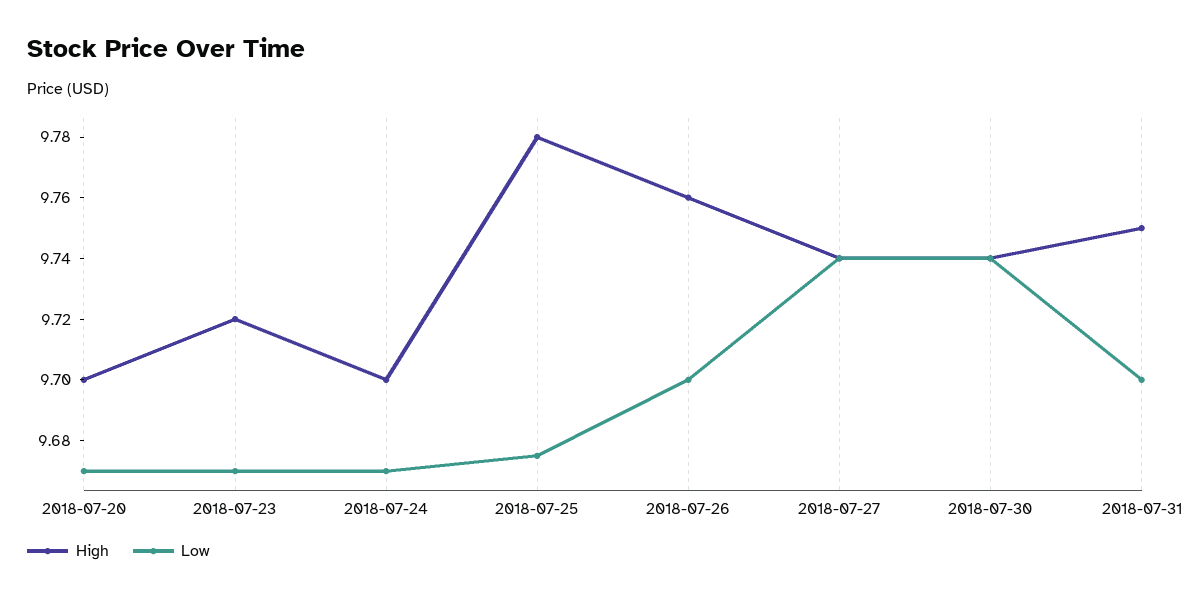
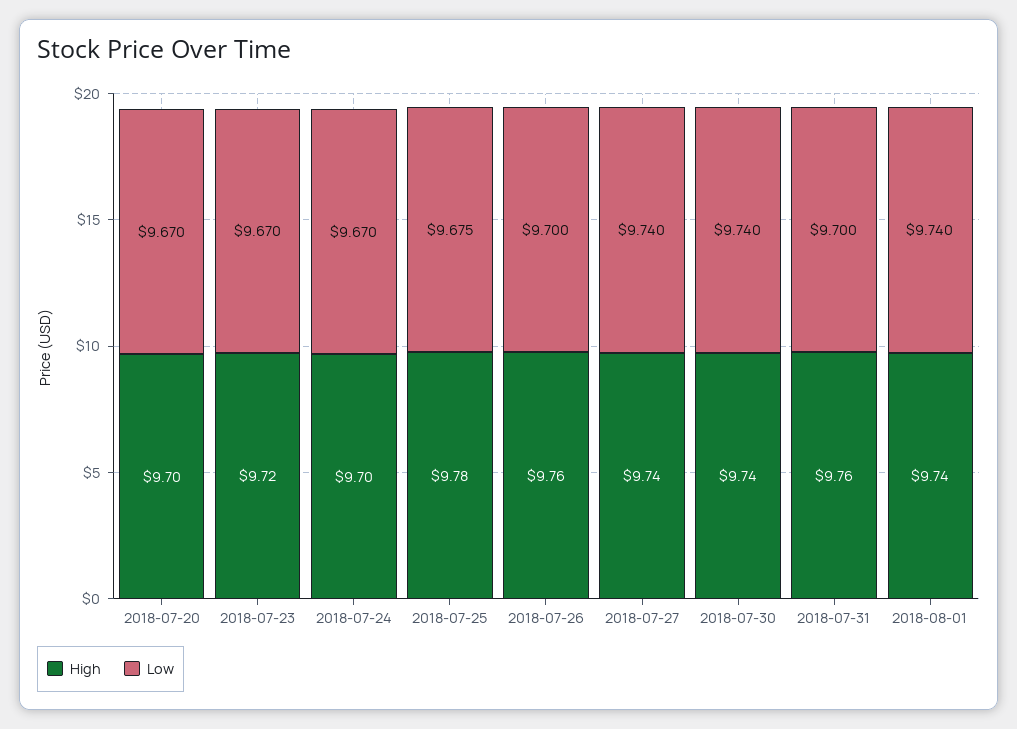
High, 2018-07-31: 9.75 -> 9.76
High, 2018-08-01: none -> 9.74
Low, 2018-08-01: none -> 9.74

